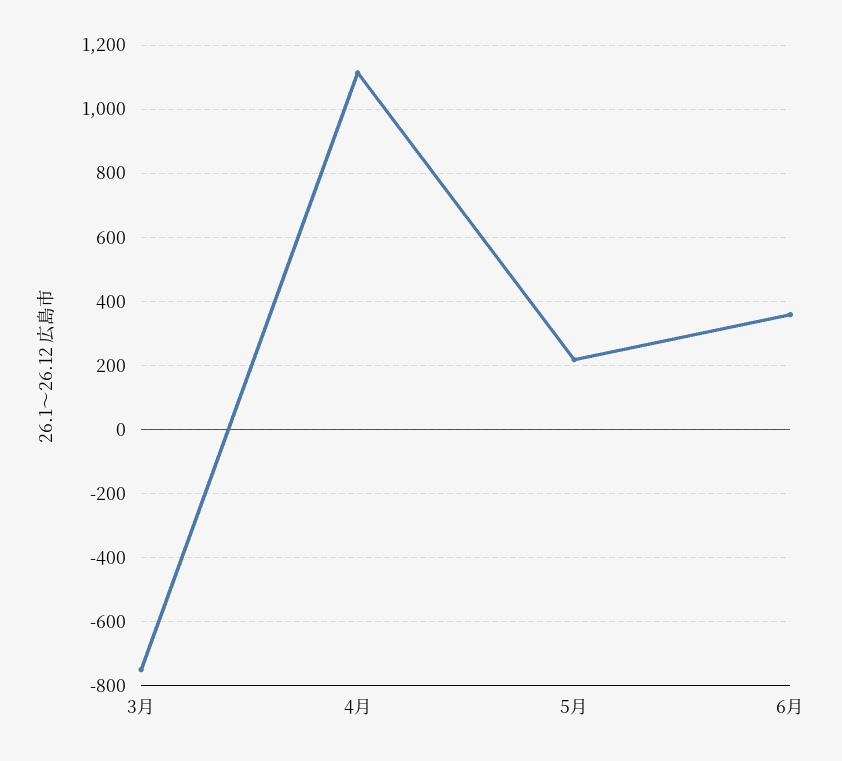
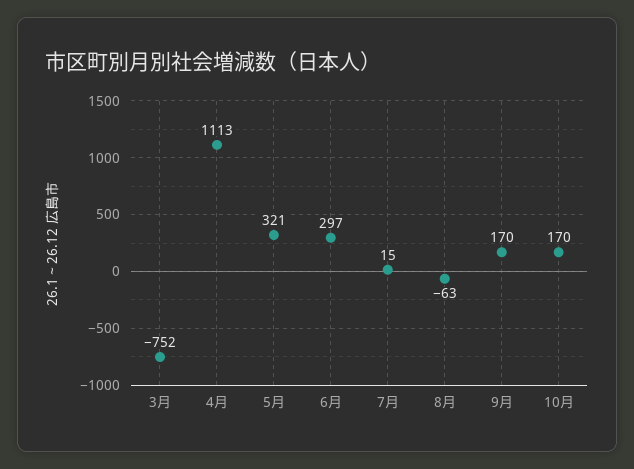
5月: 220 -> 321
6月: 360 -> 297
7月: none -> 15
8月: none -> -63
9月: none -> 170
10月: none -> 170

